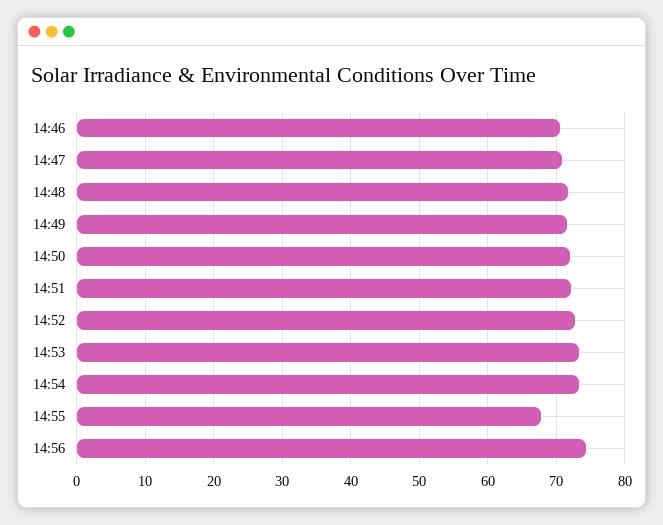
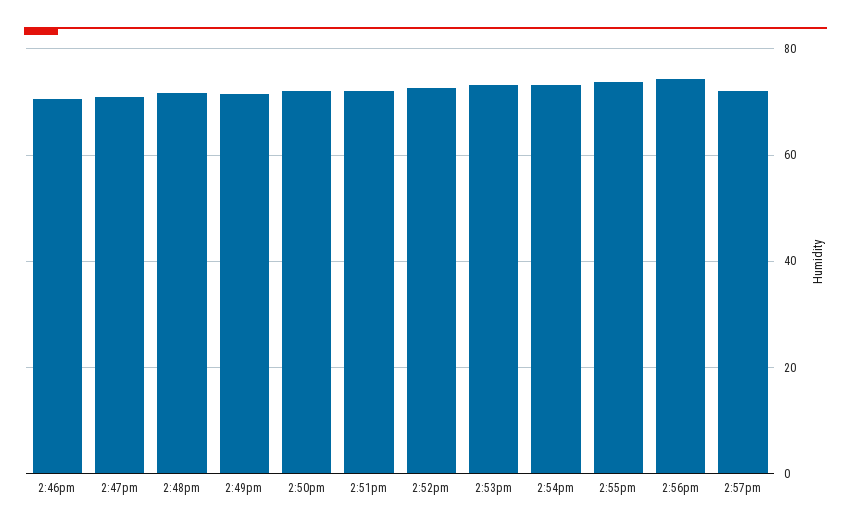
14:55: 68 -> 74
2:57pm: none -> 72

